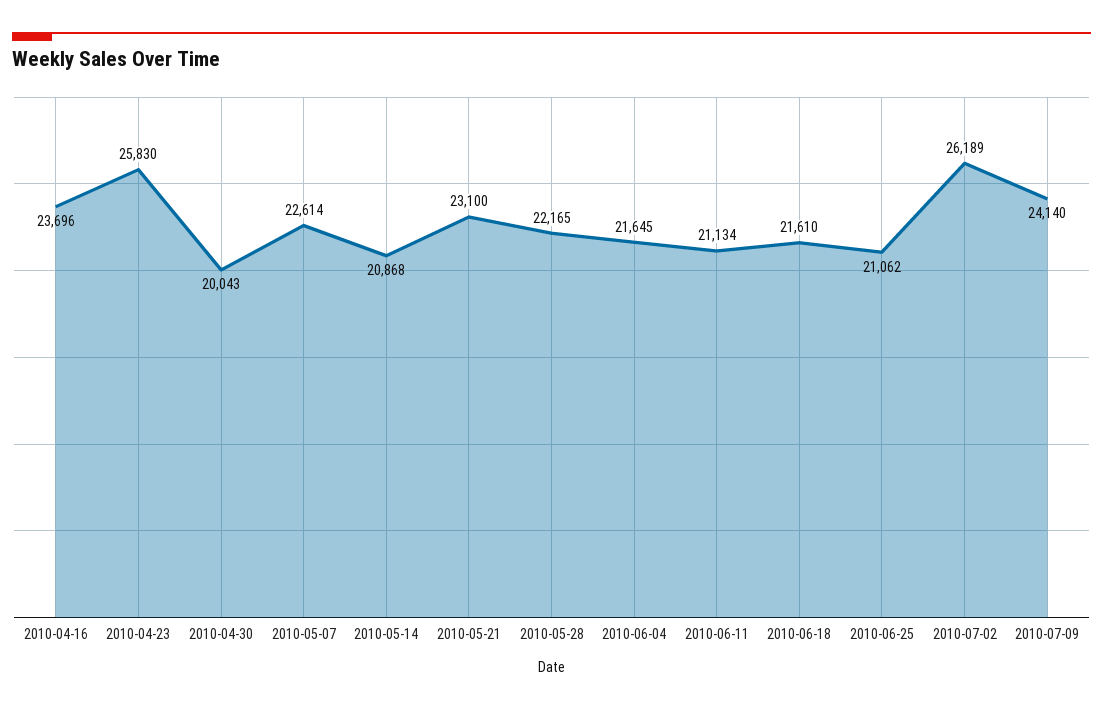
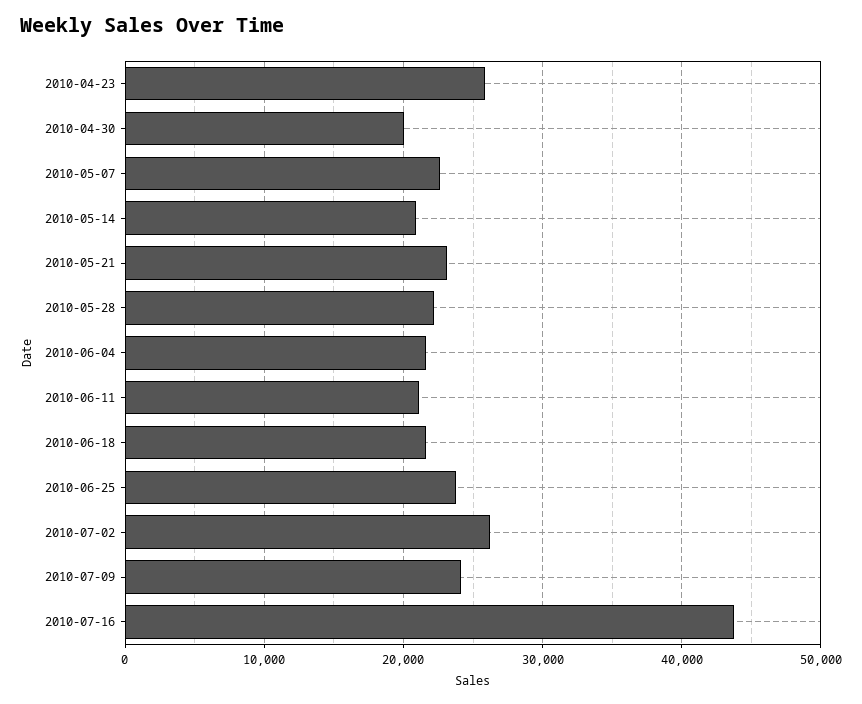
2010-04-16: 23696 -> none
2010-06-25: 21062 -> 24000
2010-07-16: none -> 44000

